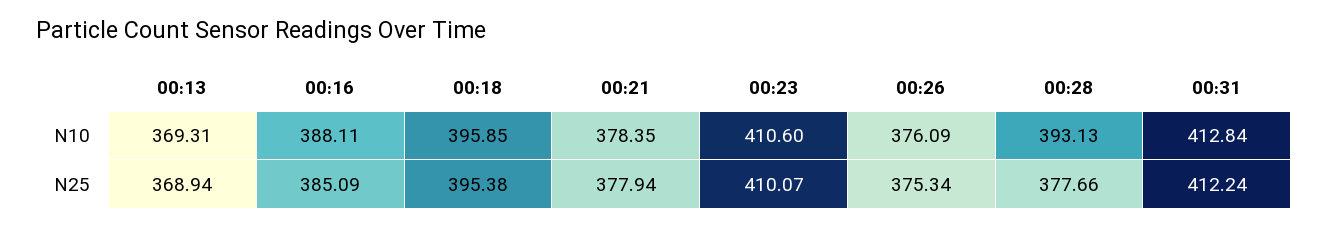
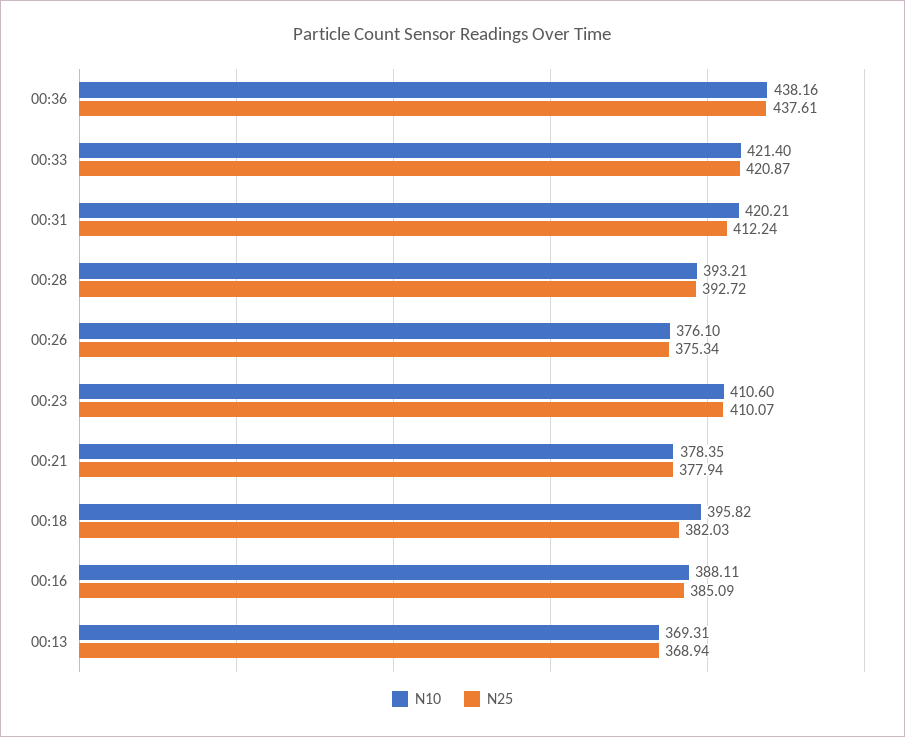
N10, 00:18: 395.85 -> 395.82
N10, 00:26: 376.09 -> 376.1
N10, 00:28: 393.13 -> 393.21
N10, 00:31: 412.84 -> 420.21
N25, 00:18: 395.38 -> 382.03
N25, 00:28: 377.66 -> 392.72
N10, 00:36: none -> 438.16
N25, 00:36: none -> 437.61
N10, 00:33: none -> 421.4
N25, 00:33: none -> 420.87

